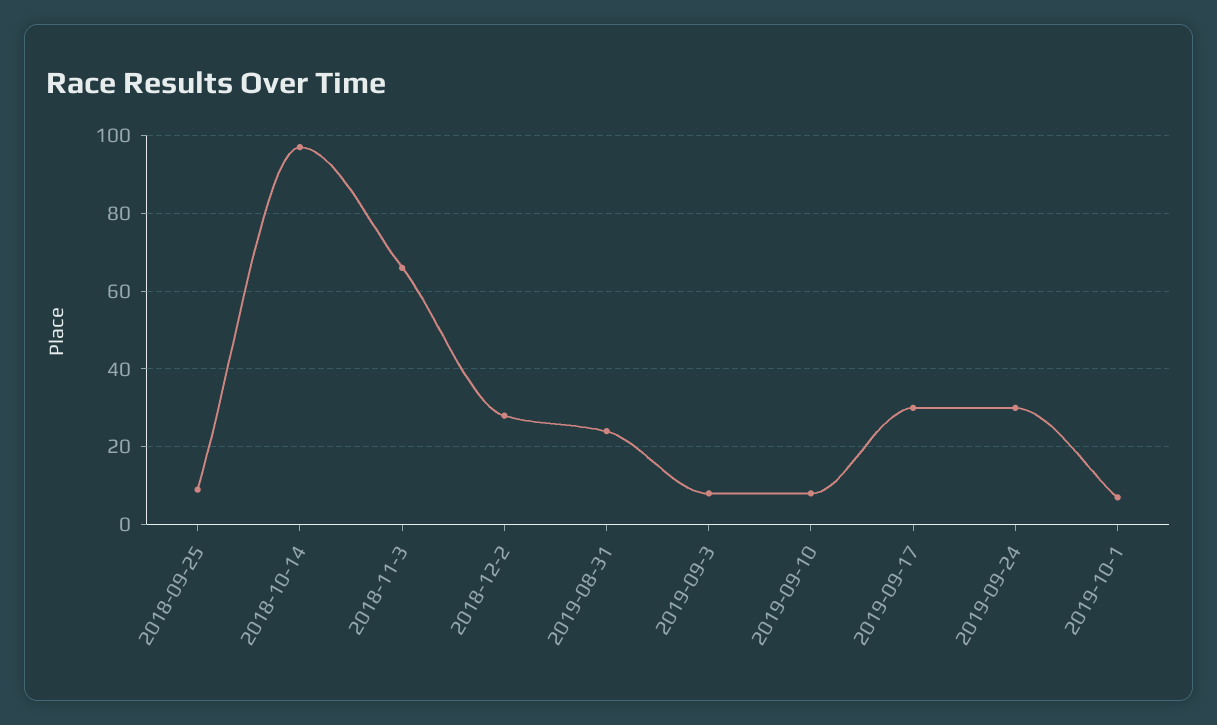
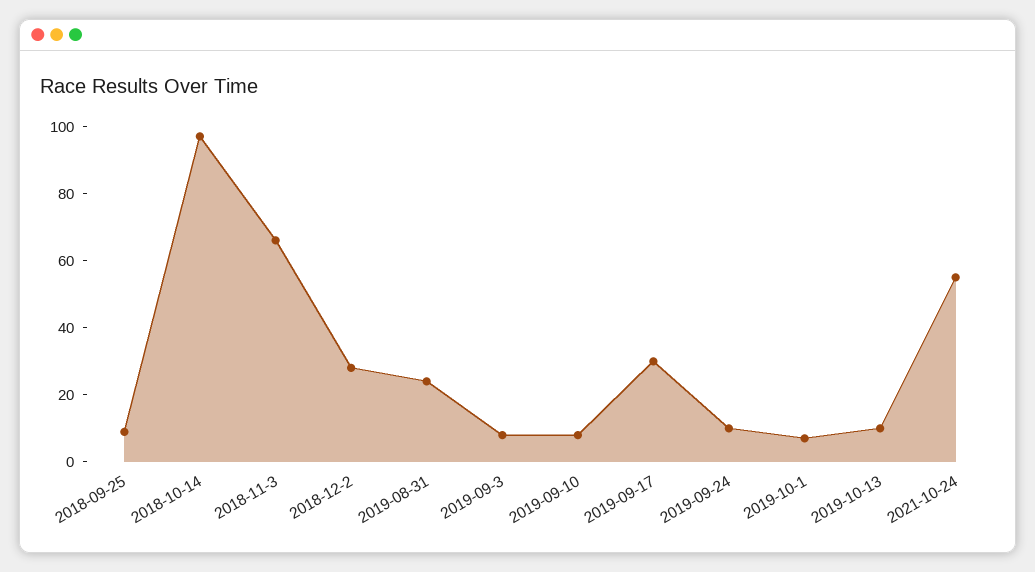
2019-09-24: 30 -> 10
2019-10-13: none -> 10
2021-10-24: none -> 55

